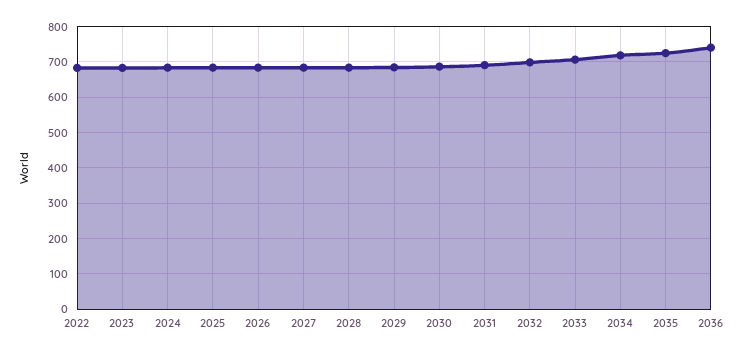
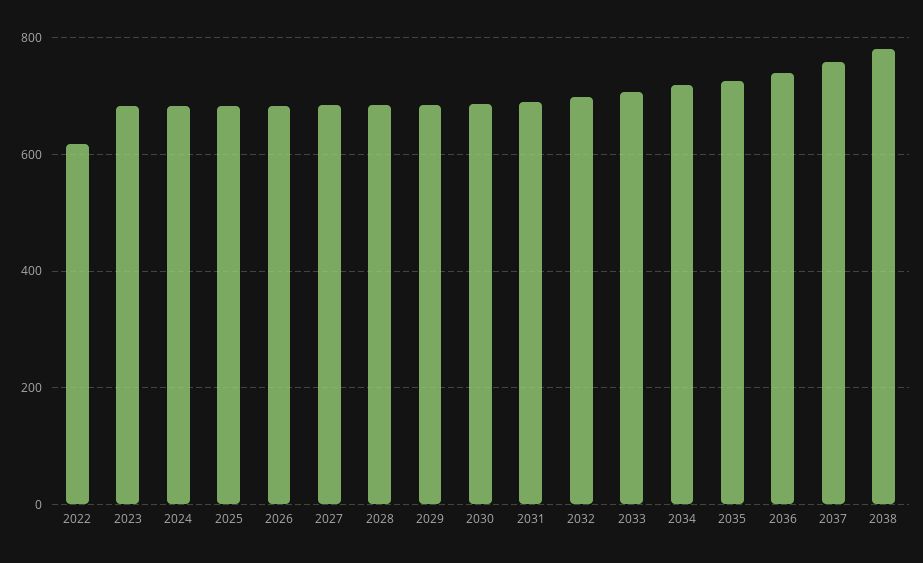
2022: 680 -> 620
2037: none -> 760
2038: none -> 780

